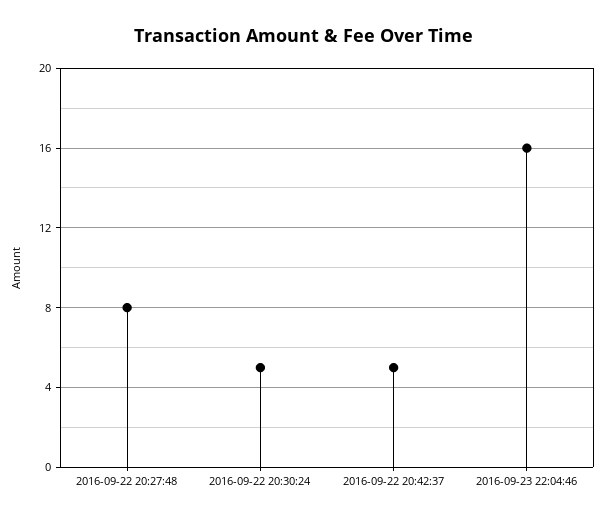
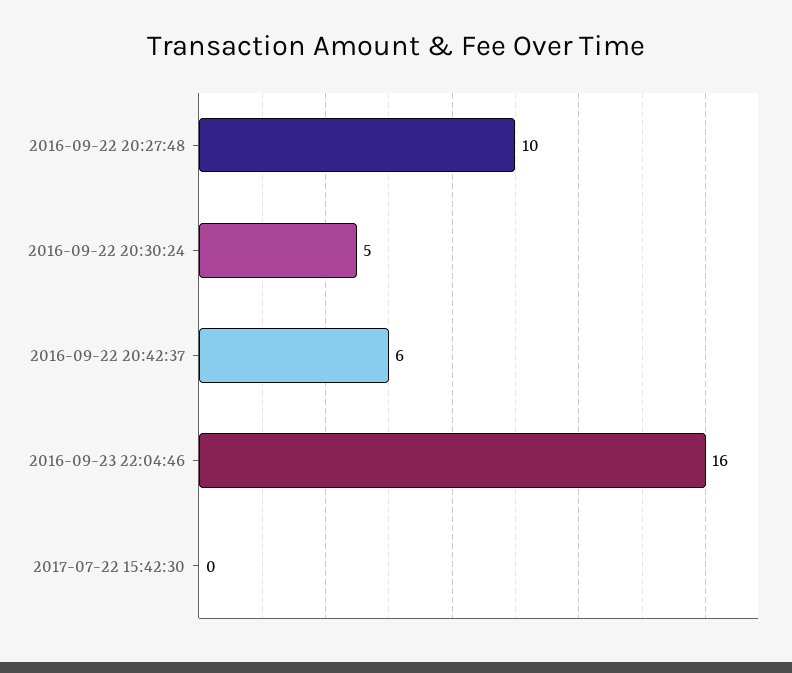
2016-09-22 20:27:48: 8 -> 10
2016-09-22 20:42:37: 5 -> 6
2017-07-22 15:42:30: none -> 0

